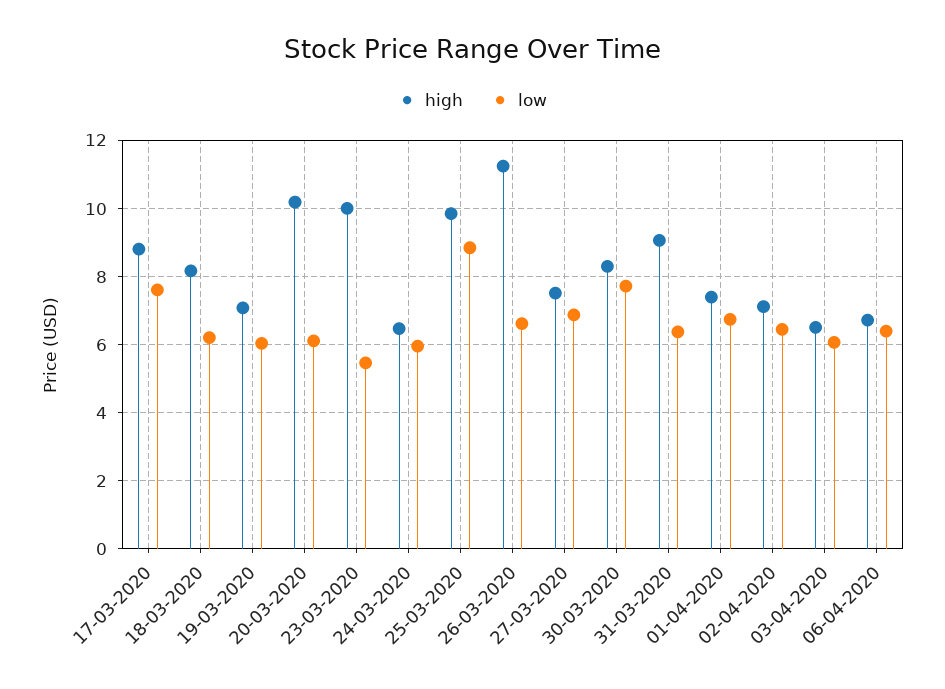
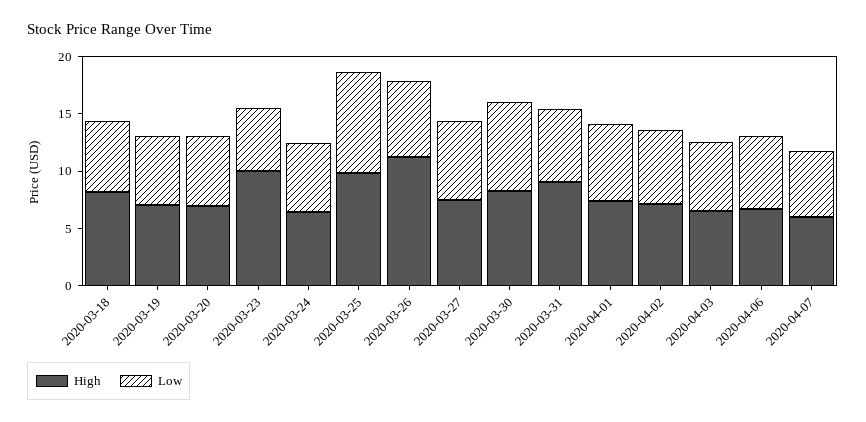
high, 17-03-2020: 8.8 -> none
low, 17-03-2020: 7.6 -> none
high, 20-03-2020: 10.2 -> 7
high, 2020-04-07: none -> 6
low, 2020-04-07: none -> 6

